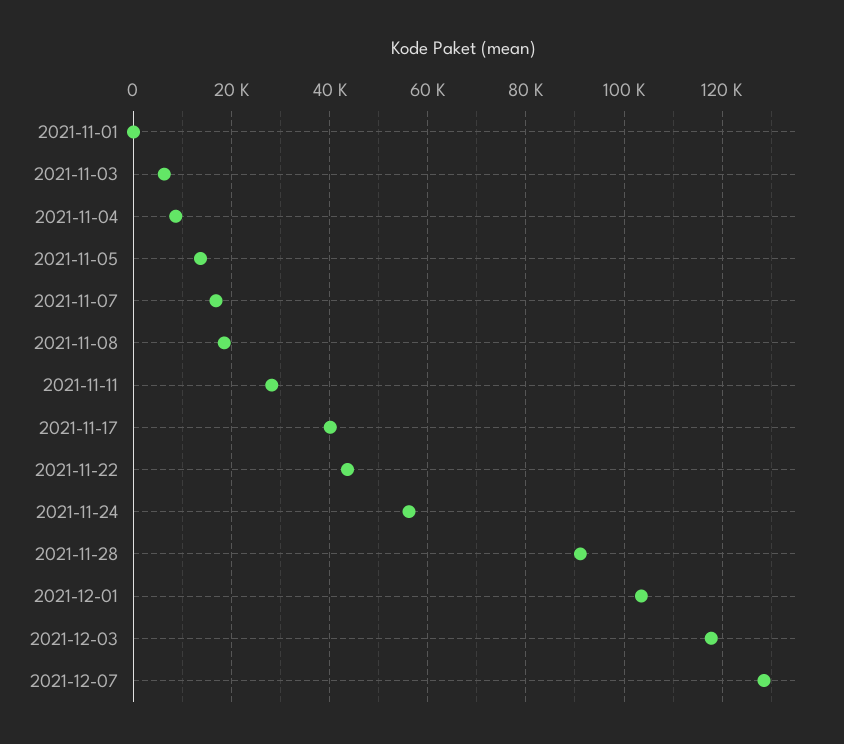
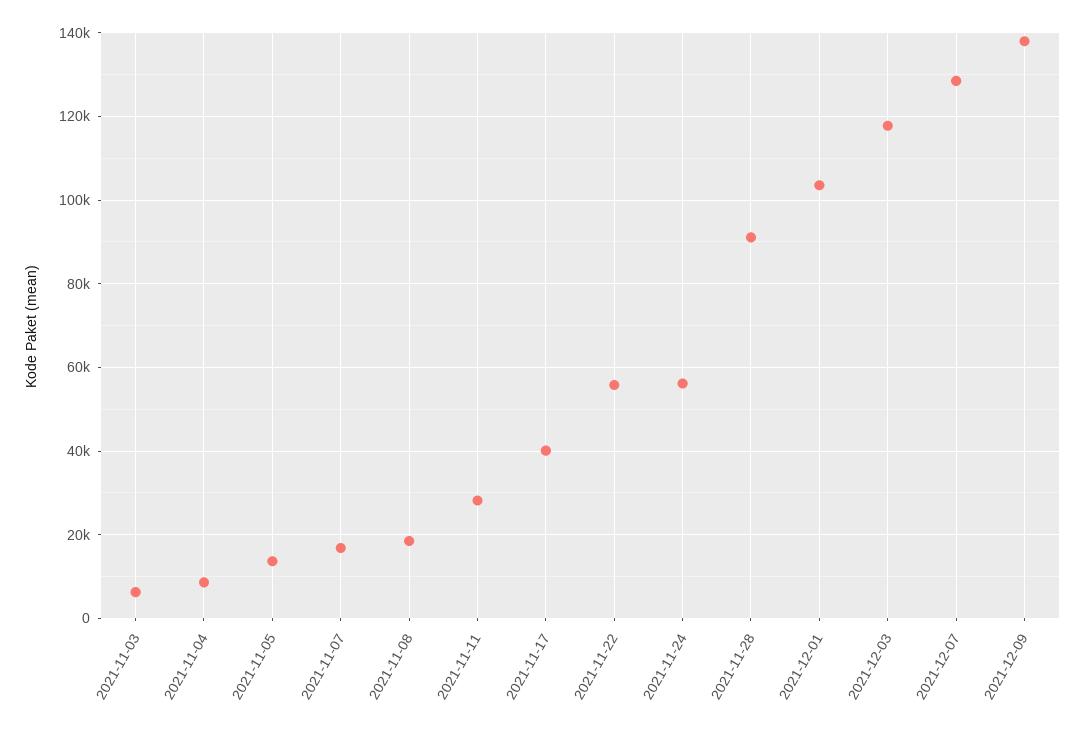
2021-11-01: 0 -> none
2021-11-22: 44000 -> 56000
2021-12-09: none -> 138000

